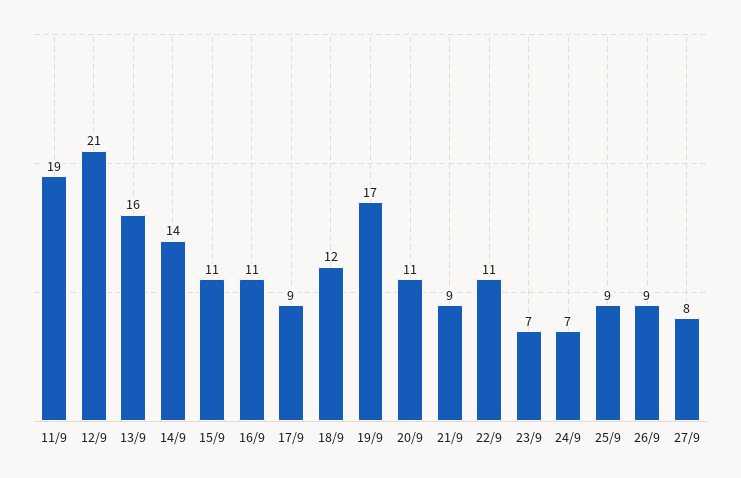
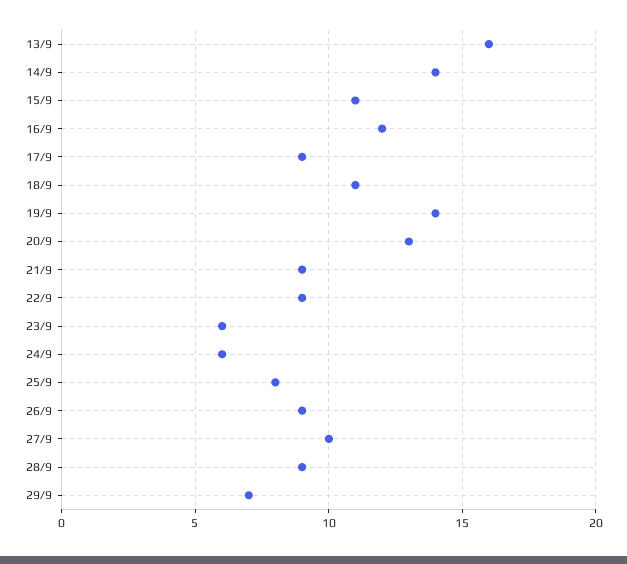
11/9: 19 -> none
12/9: 21 -> none
16/9: 11 -> 12
18/9: 12 -> 11
19/9: 17 -> 14
20/9: 11 -> 13
22/9: 11 -> 9
23/9: 7 -> 6
24/9: 7 -> 6
25/9: 9 -> 8
27/9: 8 -> 10
28/9: none -> 9
29/9: none -> 7

